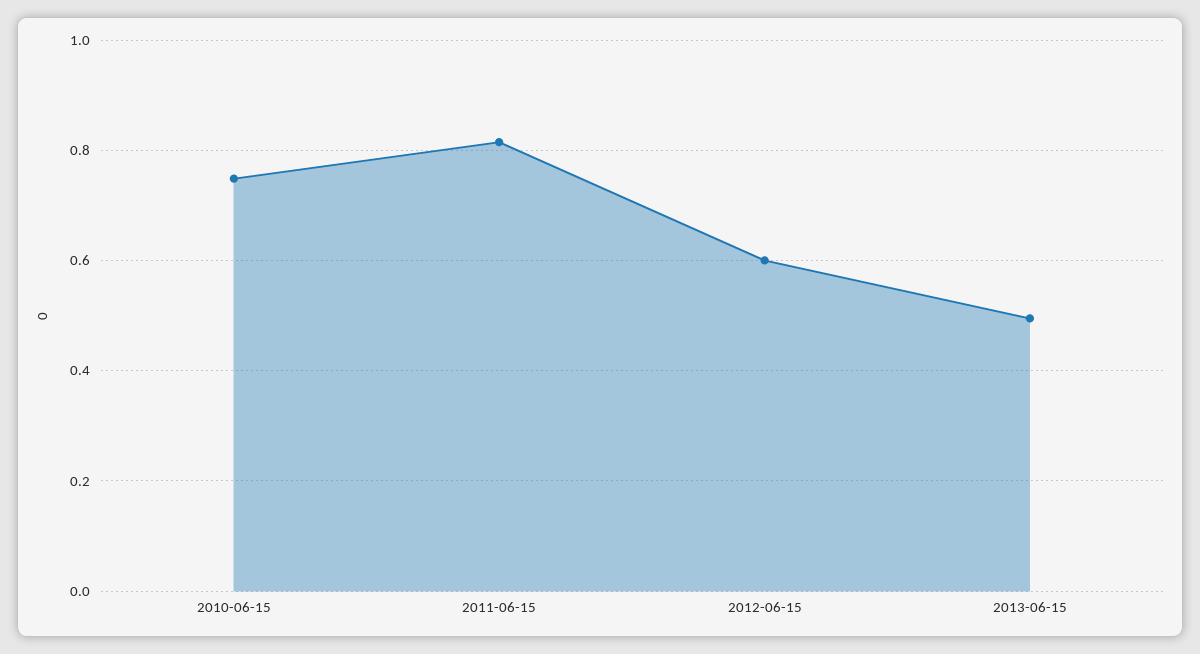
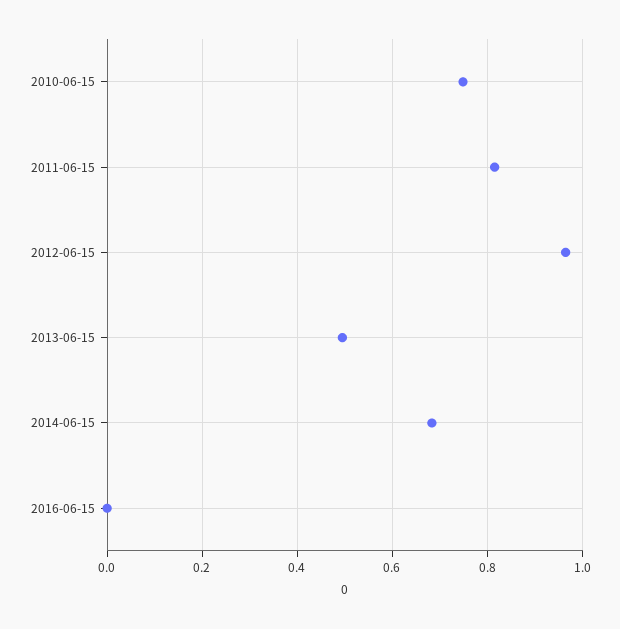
2012-06-15: 0.6 -> 0.96
2014-06-15: none -> 0.68
2016-06-15: none -> 0

